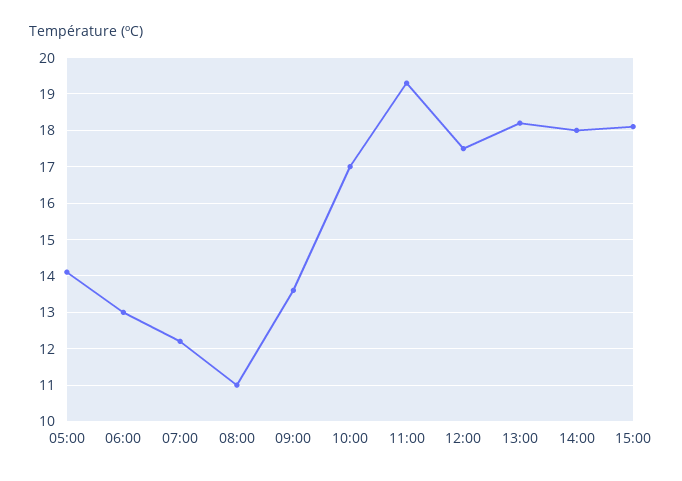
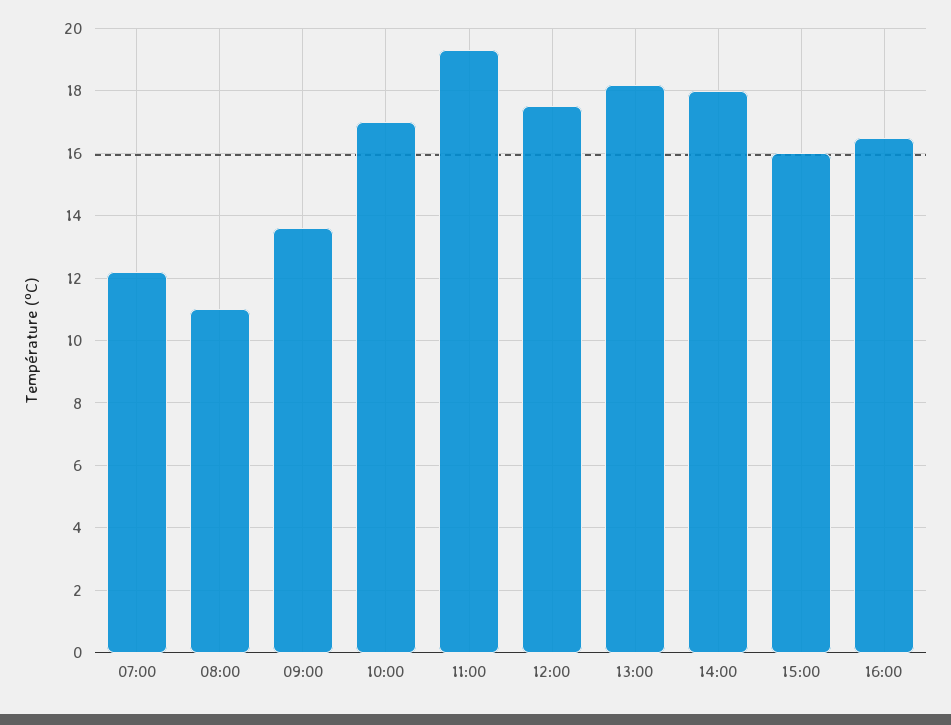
05:00: 14 -> none
06:00: 13 -> none
15:00: 18 -> 16
16:00: none -> 16.5

